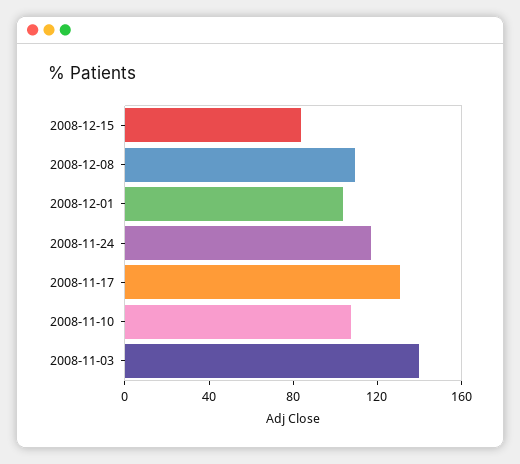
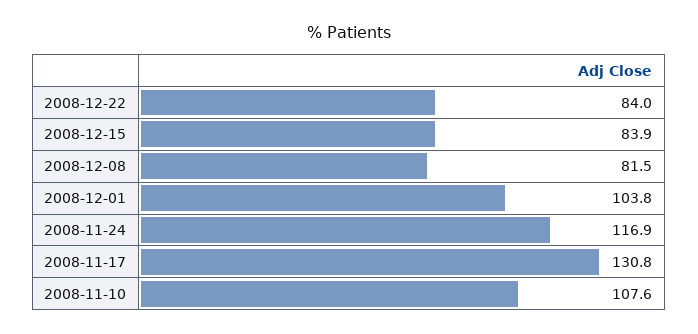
2008-12-08: 110 -> 81.5
2008-11-03: 140 -> none
2008-12-22: none -> 84

